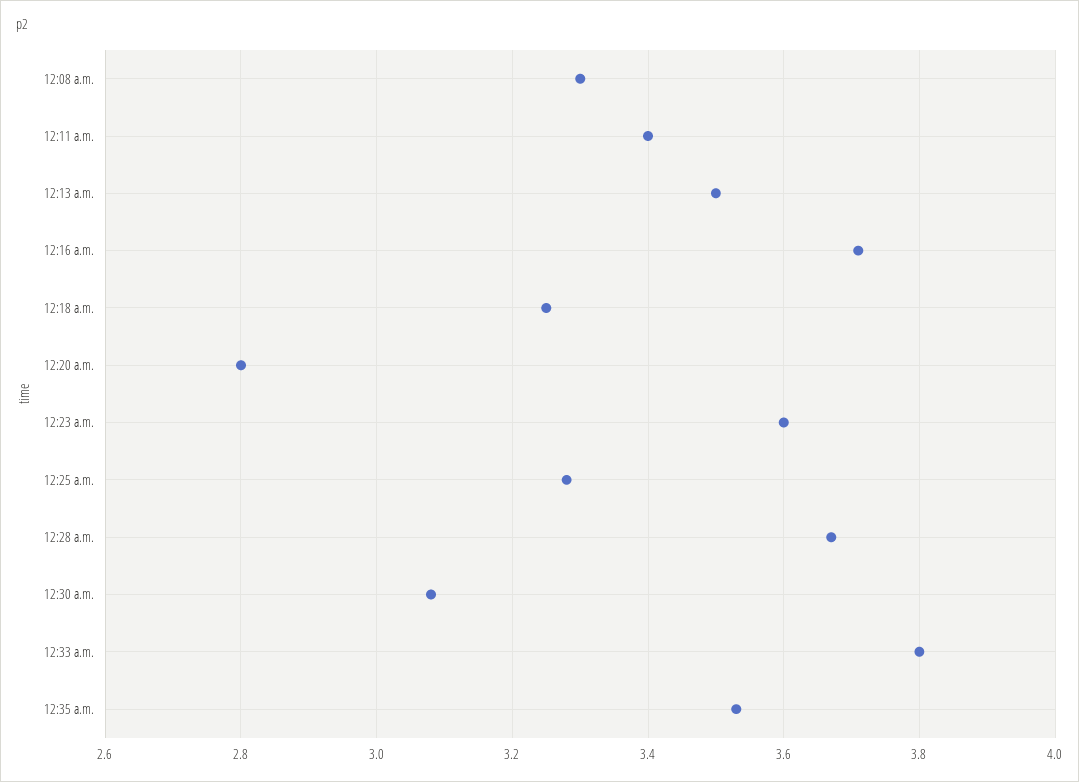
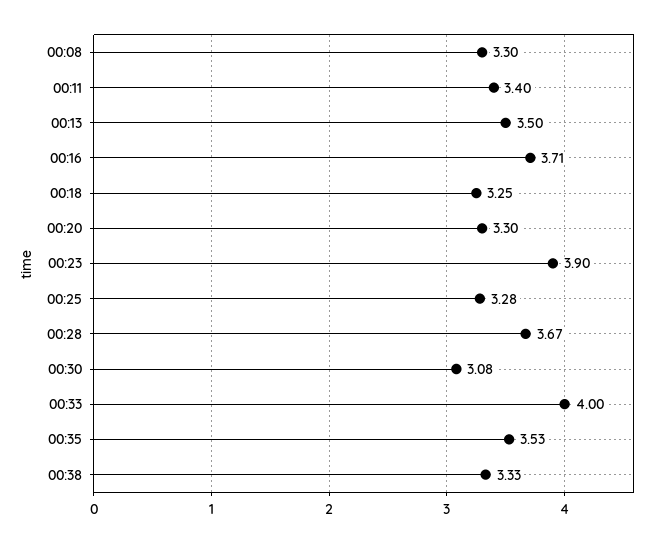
12:20 a.m.: 2.8 -> 3.3
12:23 a.m.: 3.6 -> 3.9
12:33 a.m.: 3.8 -> 4
00:38: none -> 3.33

